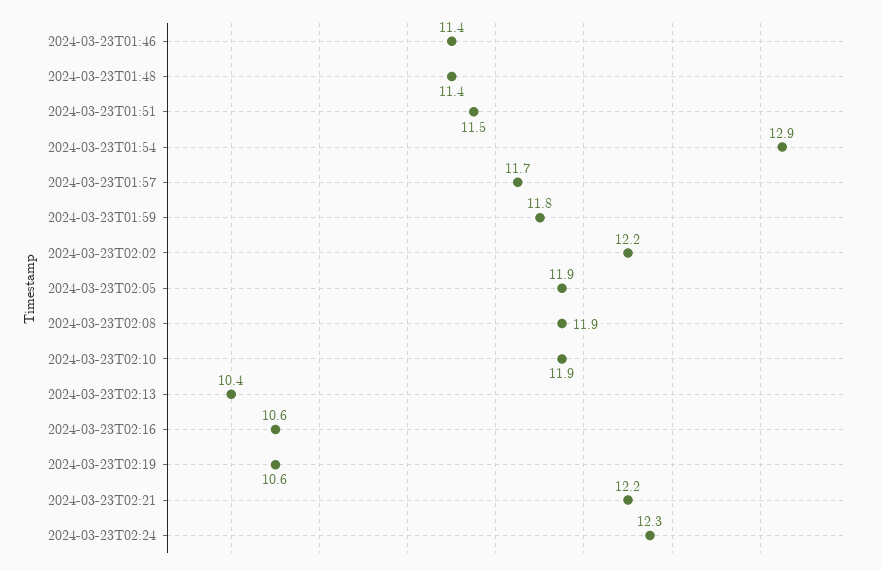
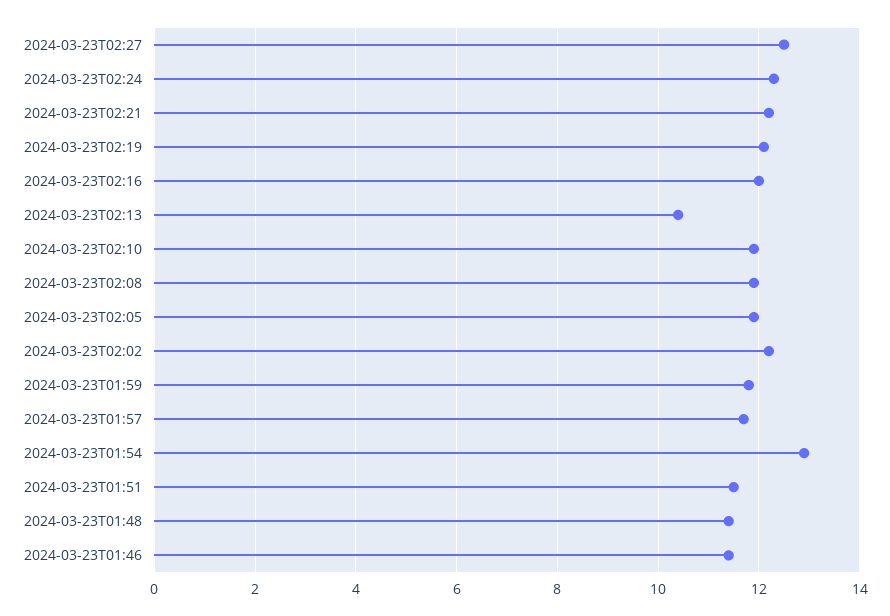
2024-03-23T02:16: 10.6 -> 12
2024-03-23T02:19: 10.6 -> 12
2024-03-23T02:27: none -> 12.5

